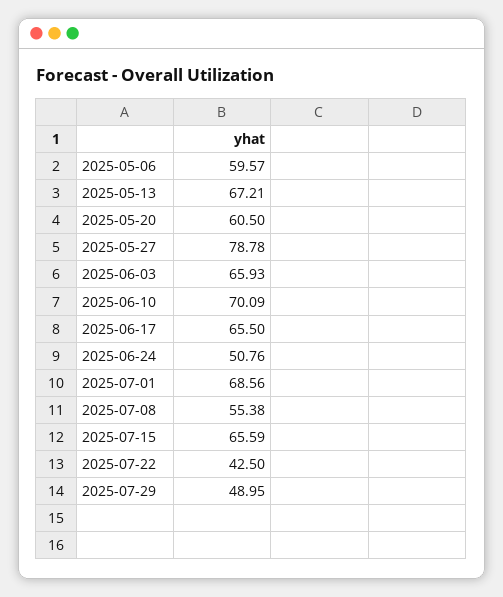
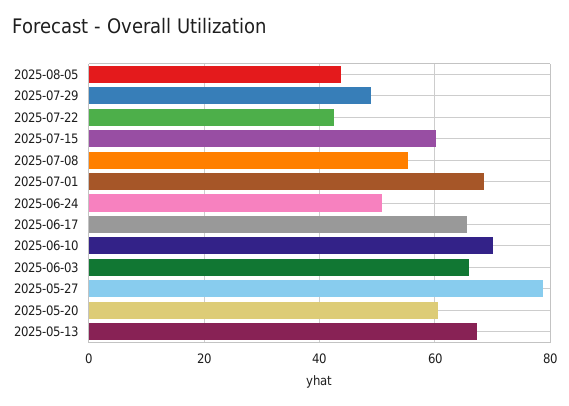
2025-05-06: 59.57 -> none
2025-07-15: 65.59 -> 60
2025-08-05: none -> 44

